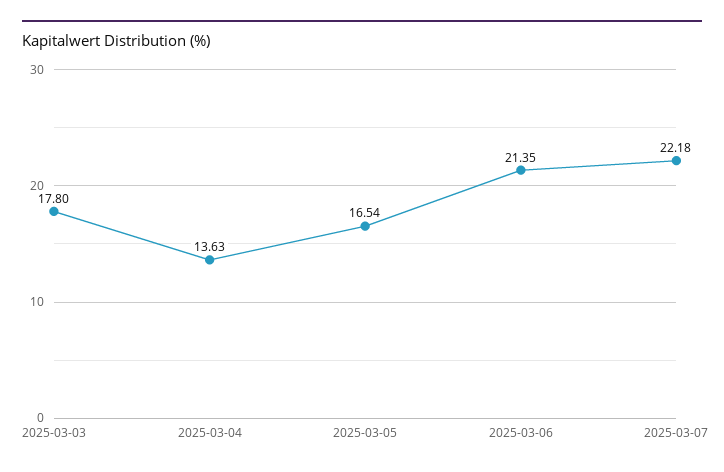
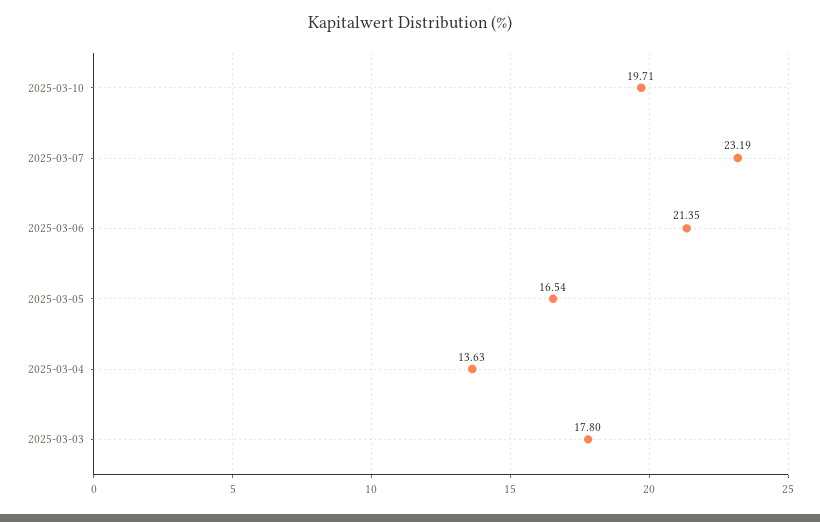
2025-03-07: 22.18 -> 23.19
2025-03-10: none -> 19.71

